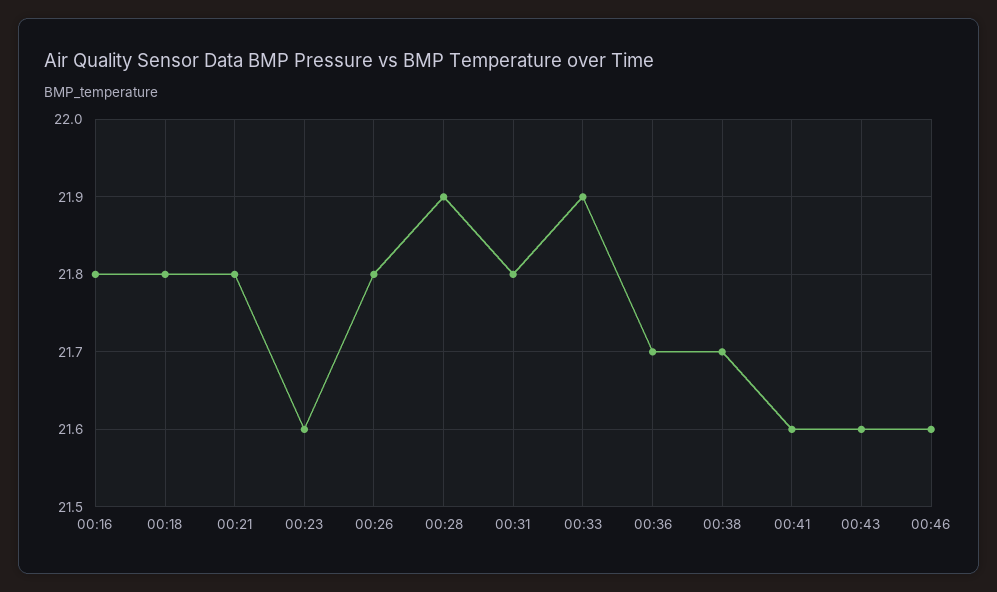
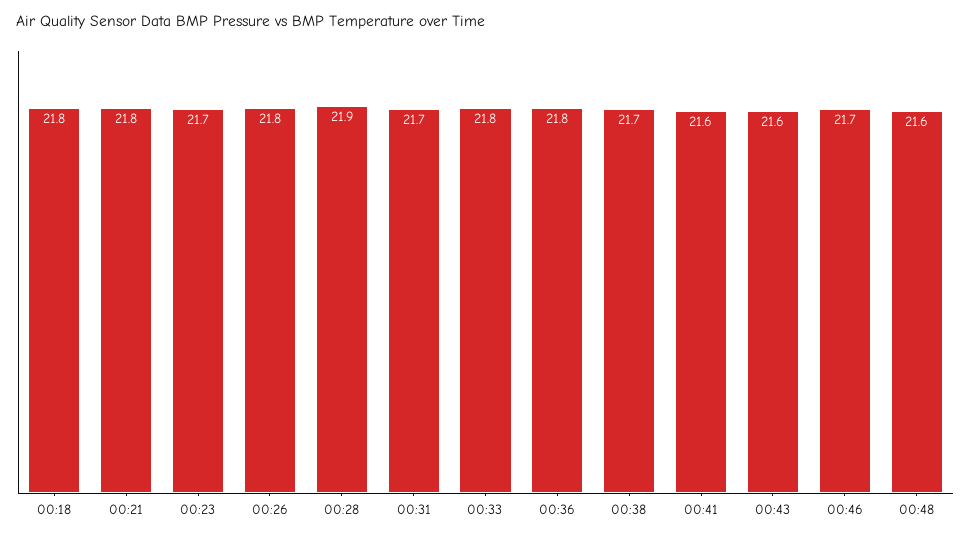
00:16: 21.8 -> none
00:23: 21.6 -> 21.7
00:31: 21.8 -> 21.7
00:33: 21.9 -> 21.8
00:36: 21.7 -> 21.8
00:46: 21.6 -> 21.7
00:48: none -> 21.6

